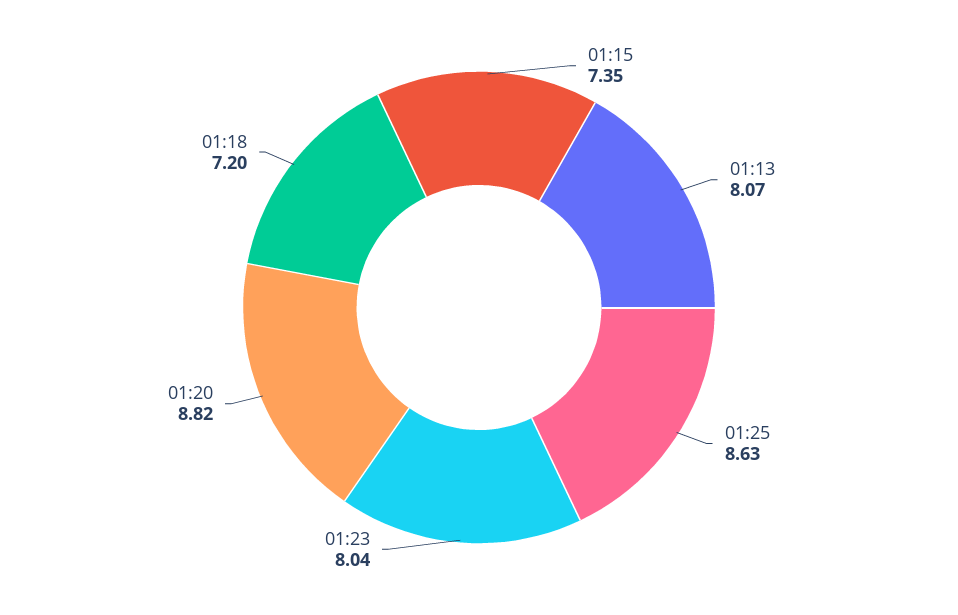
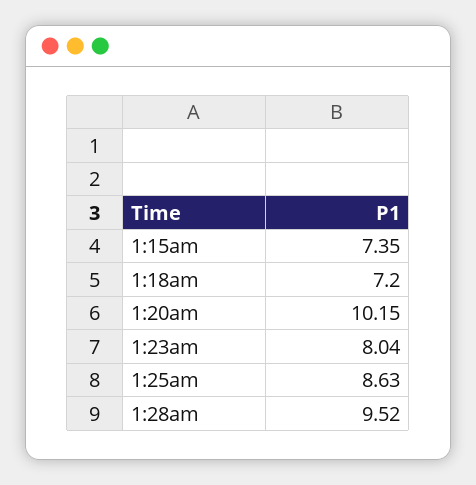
01:13: 8.07 -> none
01:20: 8.82 -> 10.15
1:28am: none -> 9.52

